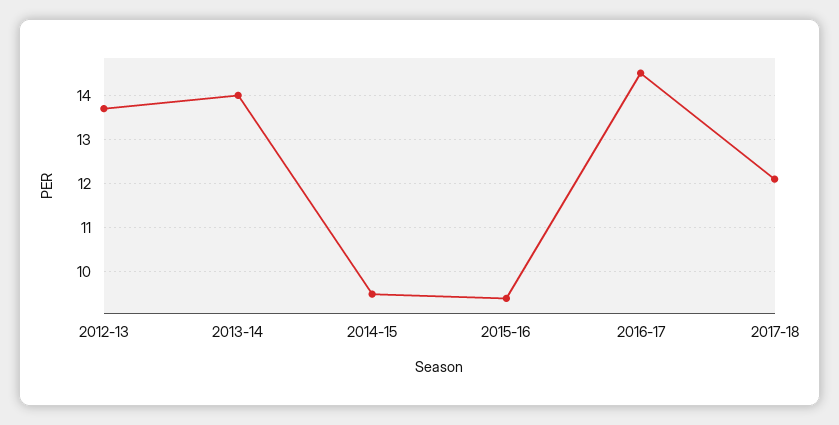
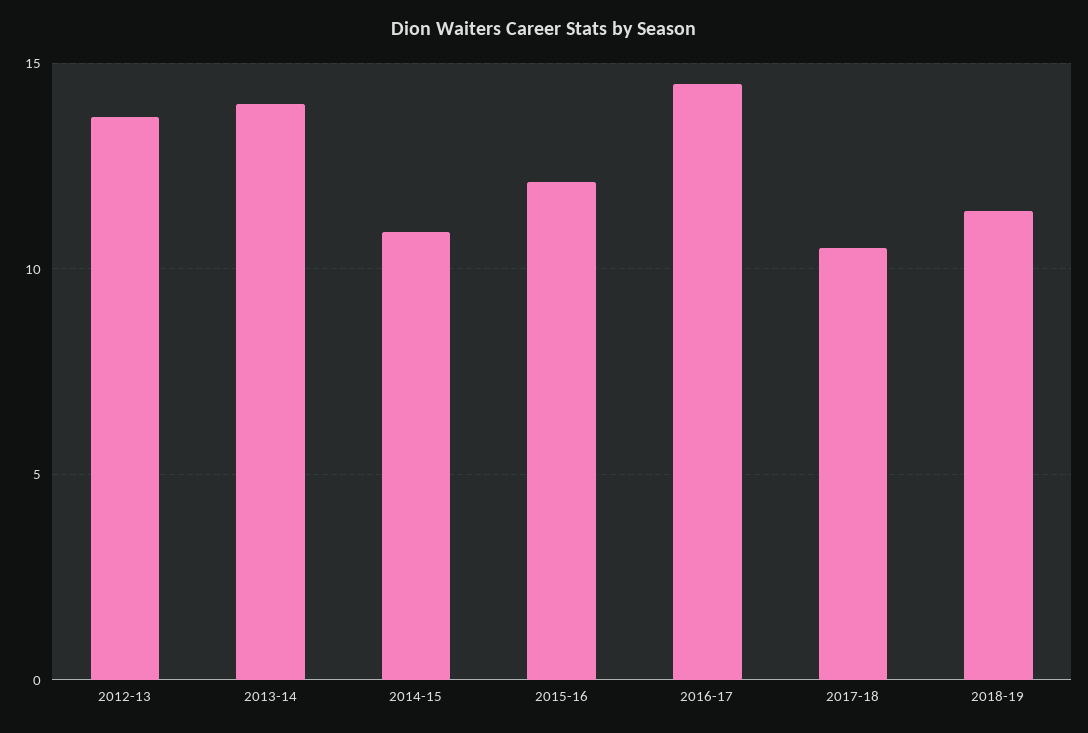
2014-15: 9.5 -> 11
2015-16: 9.5 -> 12
2017-18: 12 -> 10.5
2018-19: none -> 11.5

